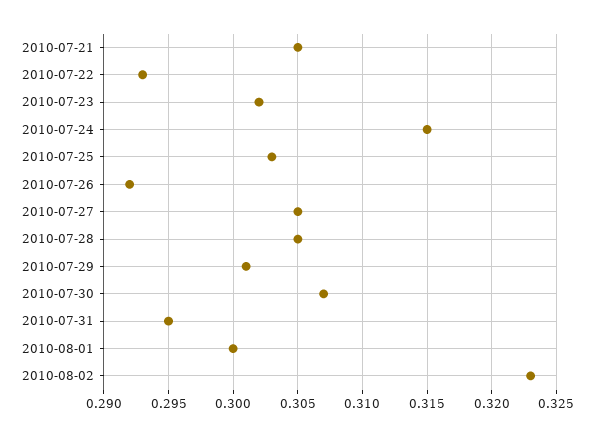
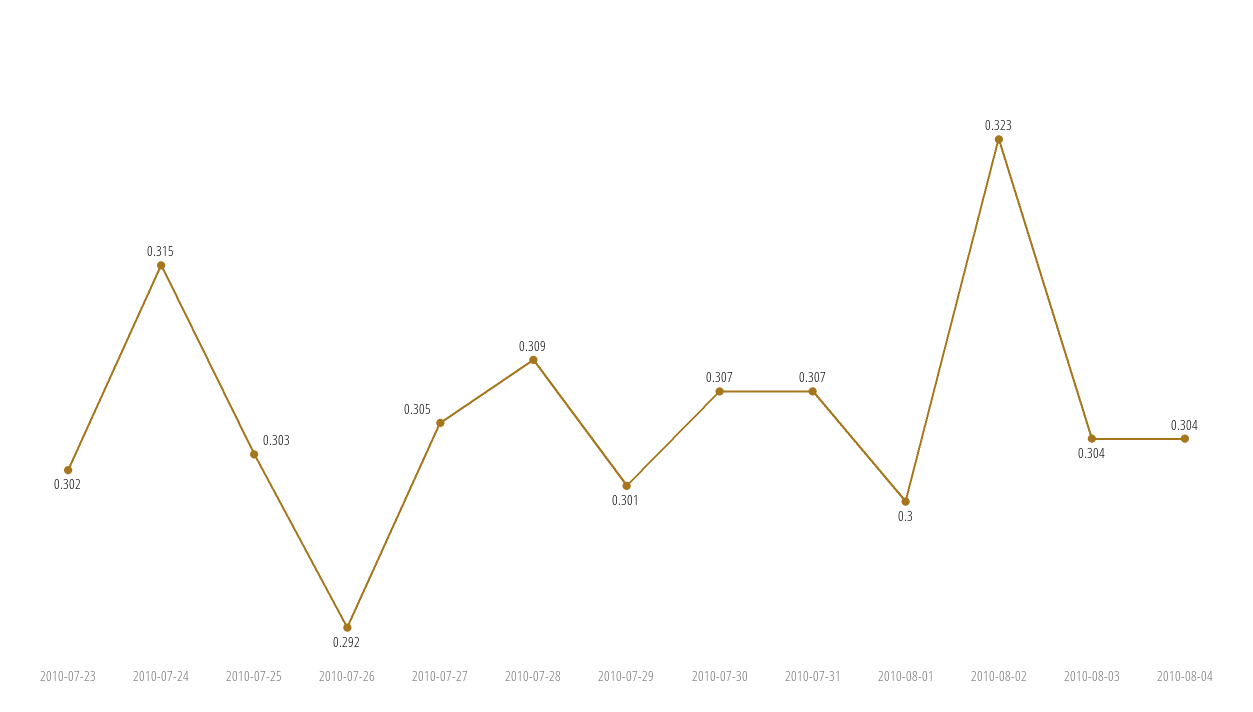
2010-07-21: 0.305 -> none
2010-07-22: 0.293 -> none
2010-07-28: 0.305 -> 0.309
2010-07-31: 0.295 -> 0.307
2010-08-03: none -> 0.304
2010-08-04: none -> 0.304

